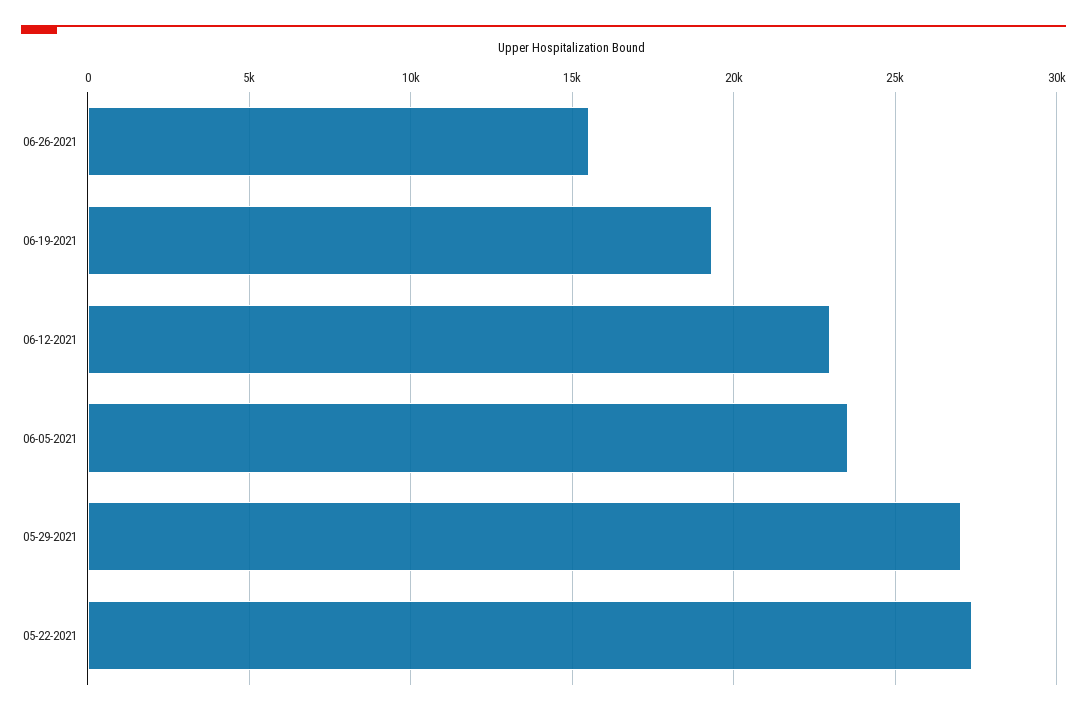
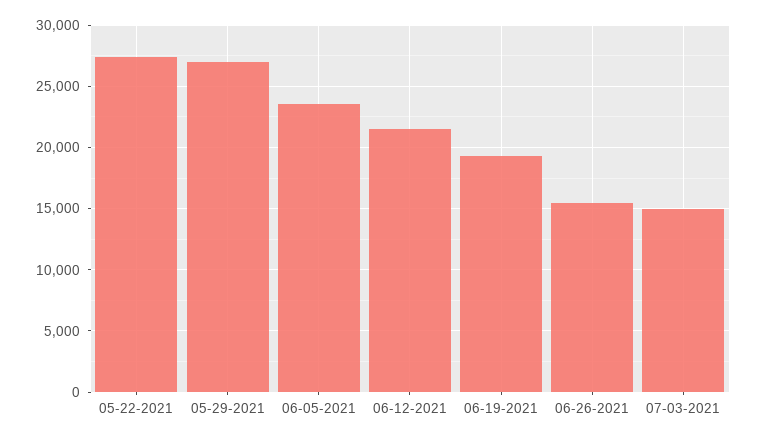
06-12-2021: 23000 -> 21500
07-03-2021: none -> 15000

